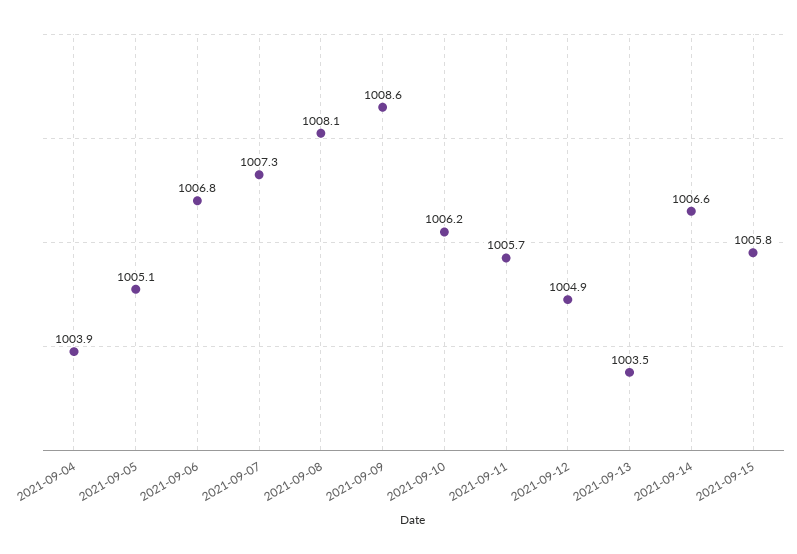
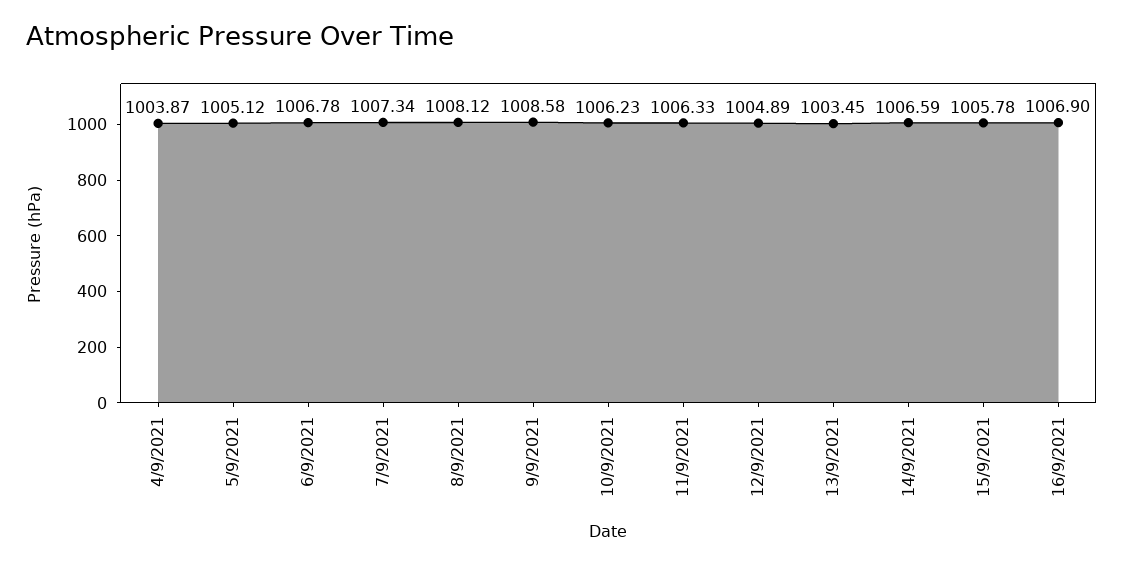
2021-09-11: 1005.7 -> 1006.33
16/9/2021: none -> 1006.9

